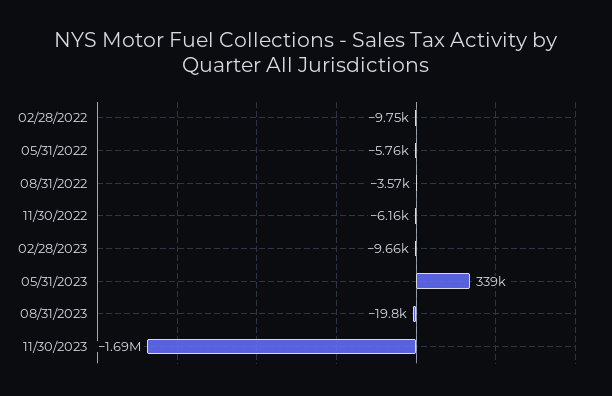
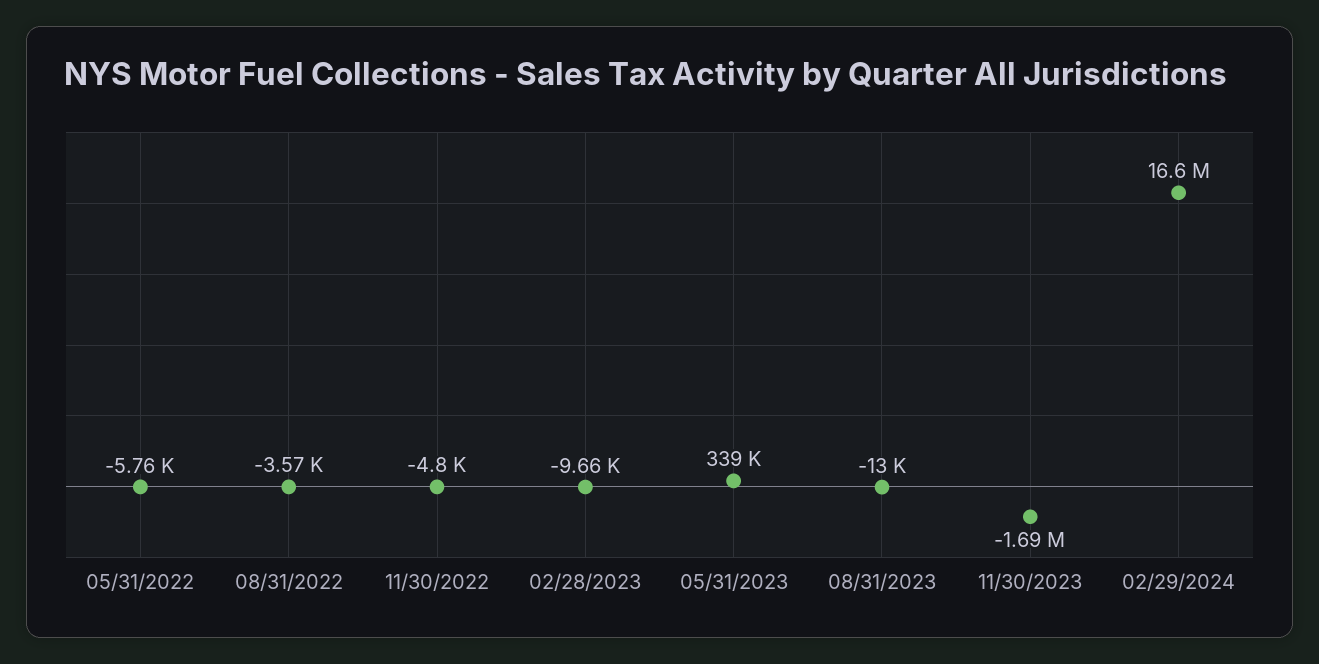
02/28/2022: -9750 -> none
11/30/2022: -6160 -> -4800
08/31/2023: -19800 -> -13000
02/29/2024: none -> 16600000

